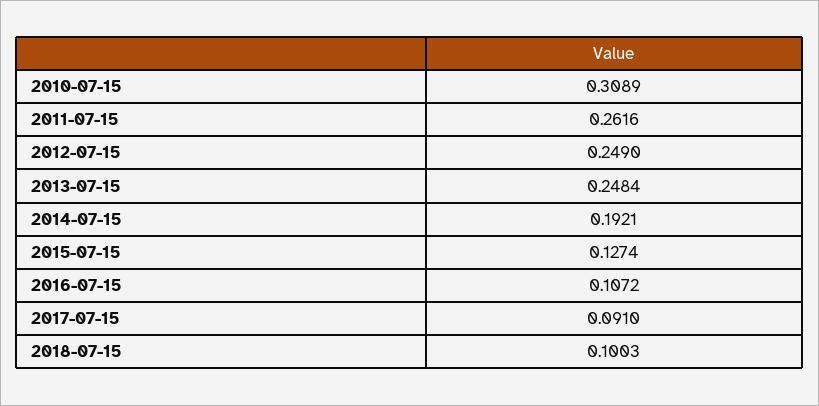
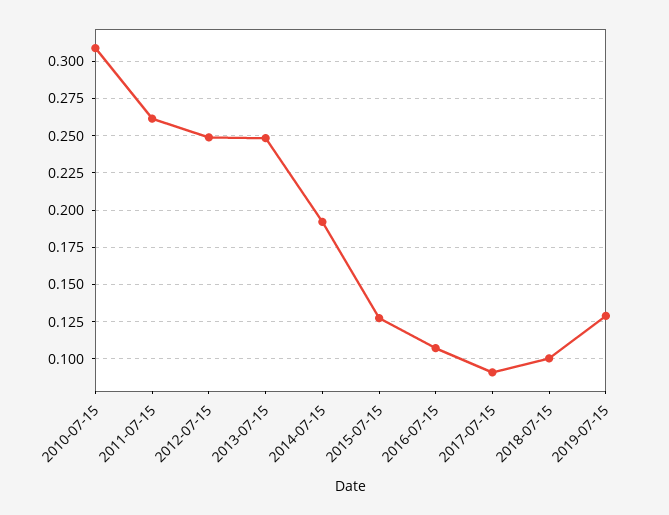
2019-07-15: none -> 0.13

